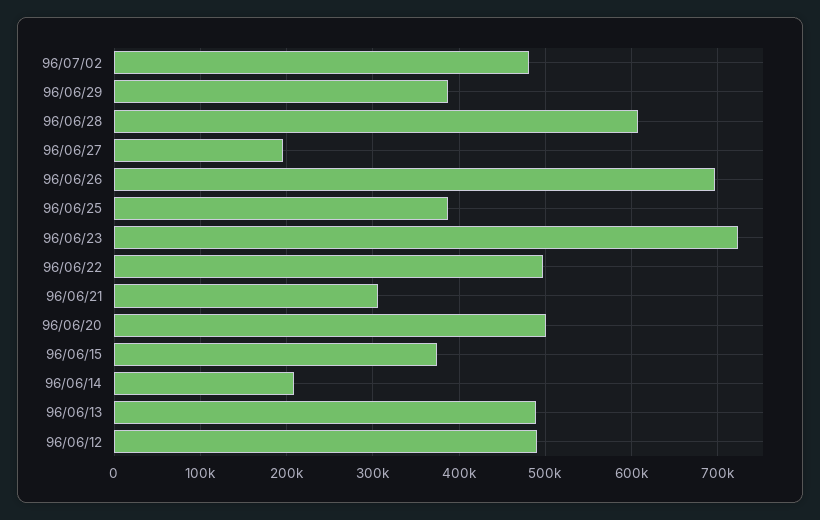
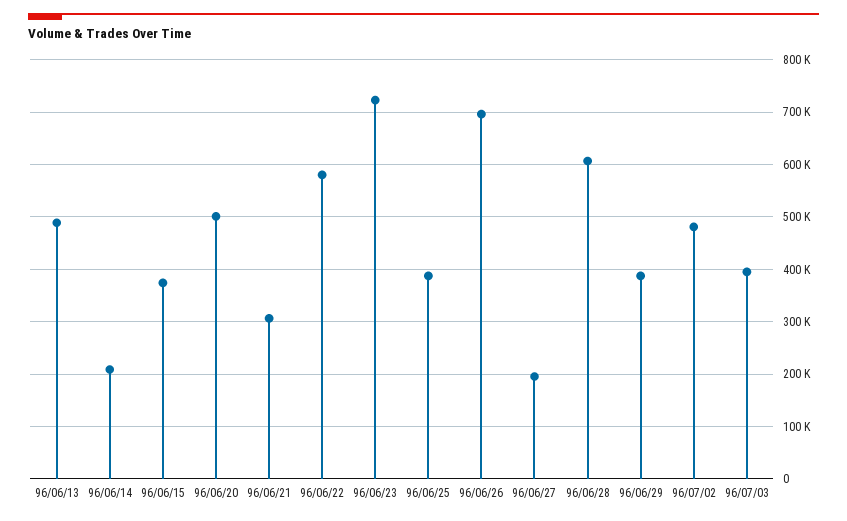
96/06/22: 500000 -> 580000
96/06/12: 490000 -> none
96/07/03: none -> 400000

